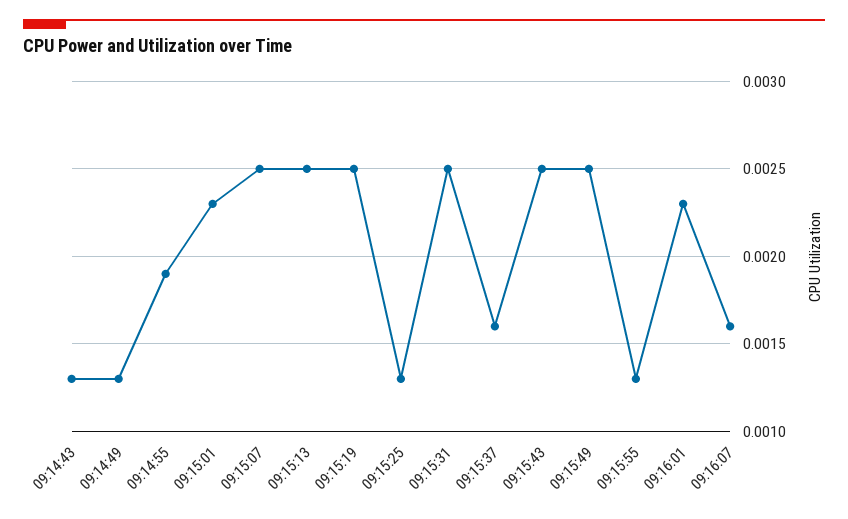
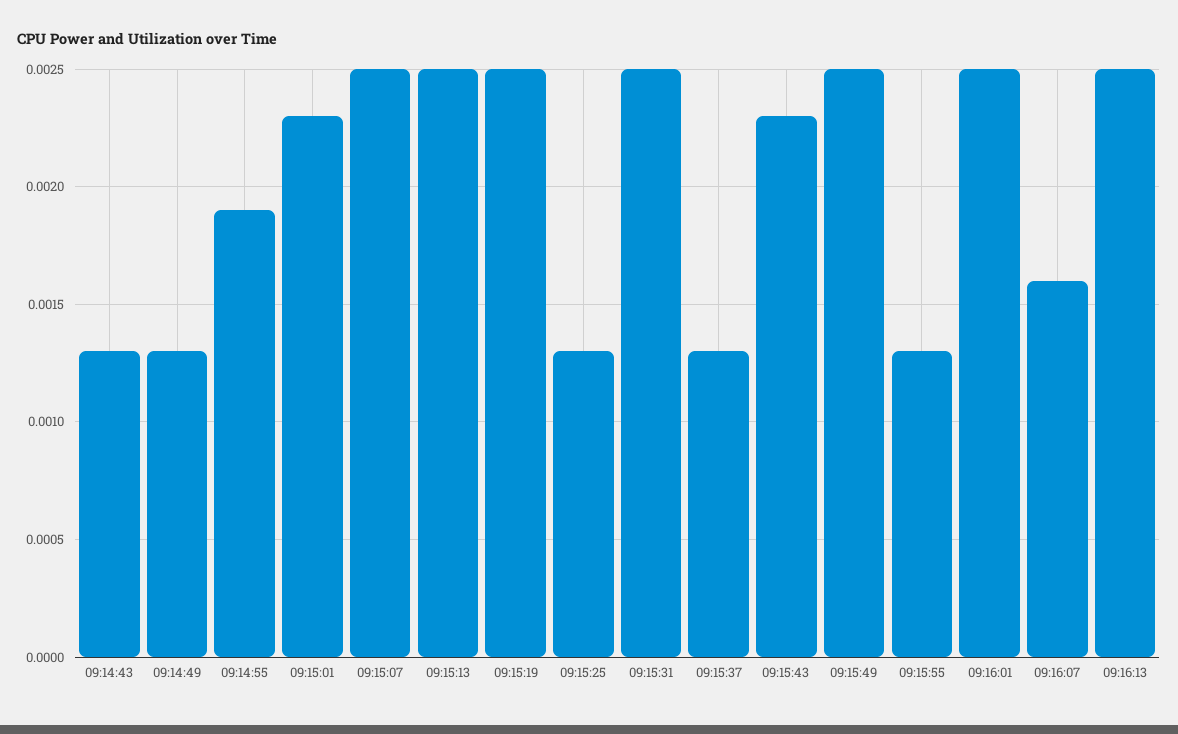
09:15:37: 0.0016 -> 0.0013
09:15:43: 0.0025 -> 0.0023
09:16:01: 0.0023 -> 0.0025
09:16:13: none -> 0.0025

